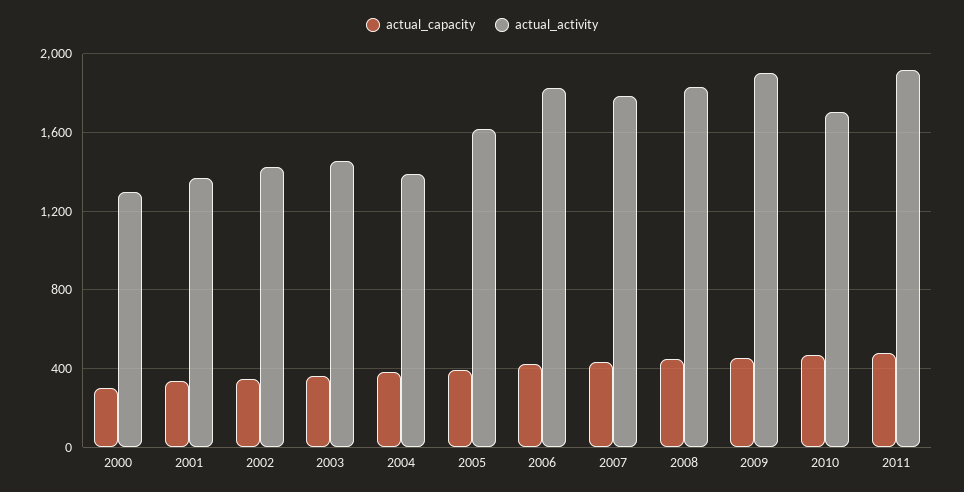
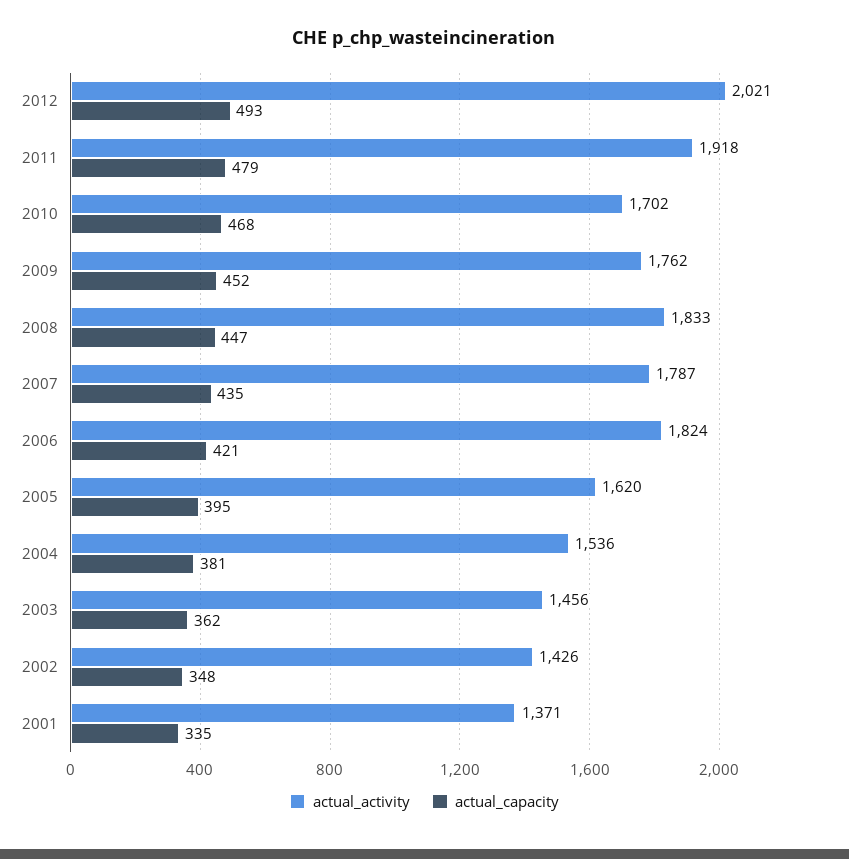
actual_capacity, 2000: 300 -> none
actual_activity, 2000: 1300 -> none
actual_activity, 2004: 1400 -> 1536
actual_activity, 2009: 1900 -> 1762
actual_activity, 2012: none -> 2021
actual_capacity, 2012: none -> 493

